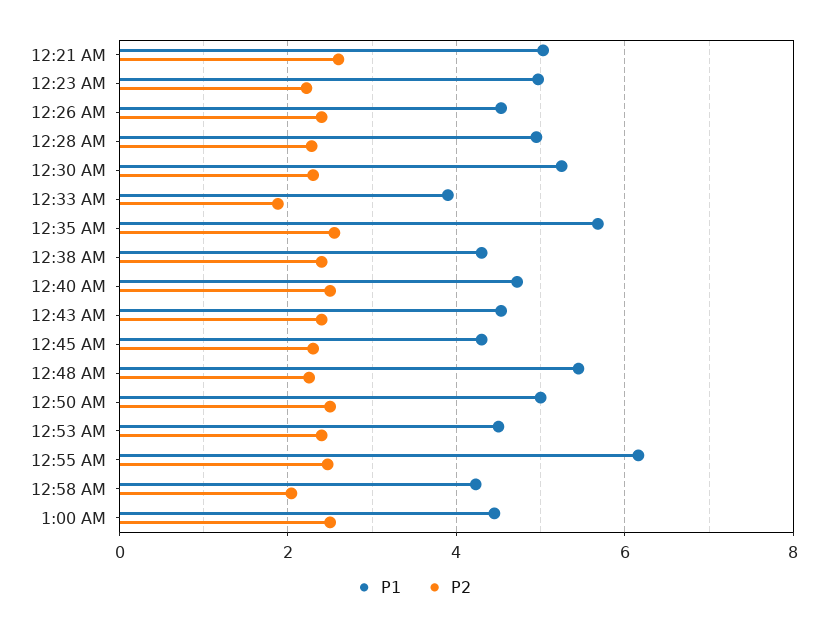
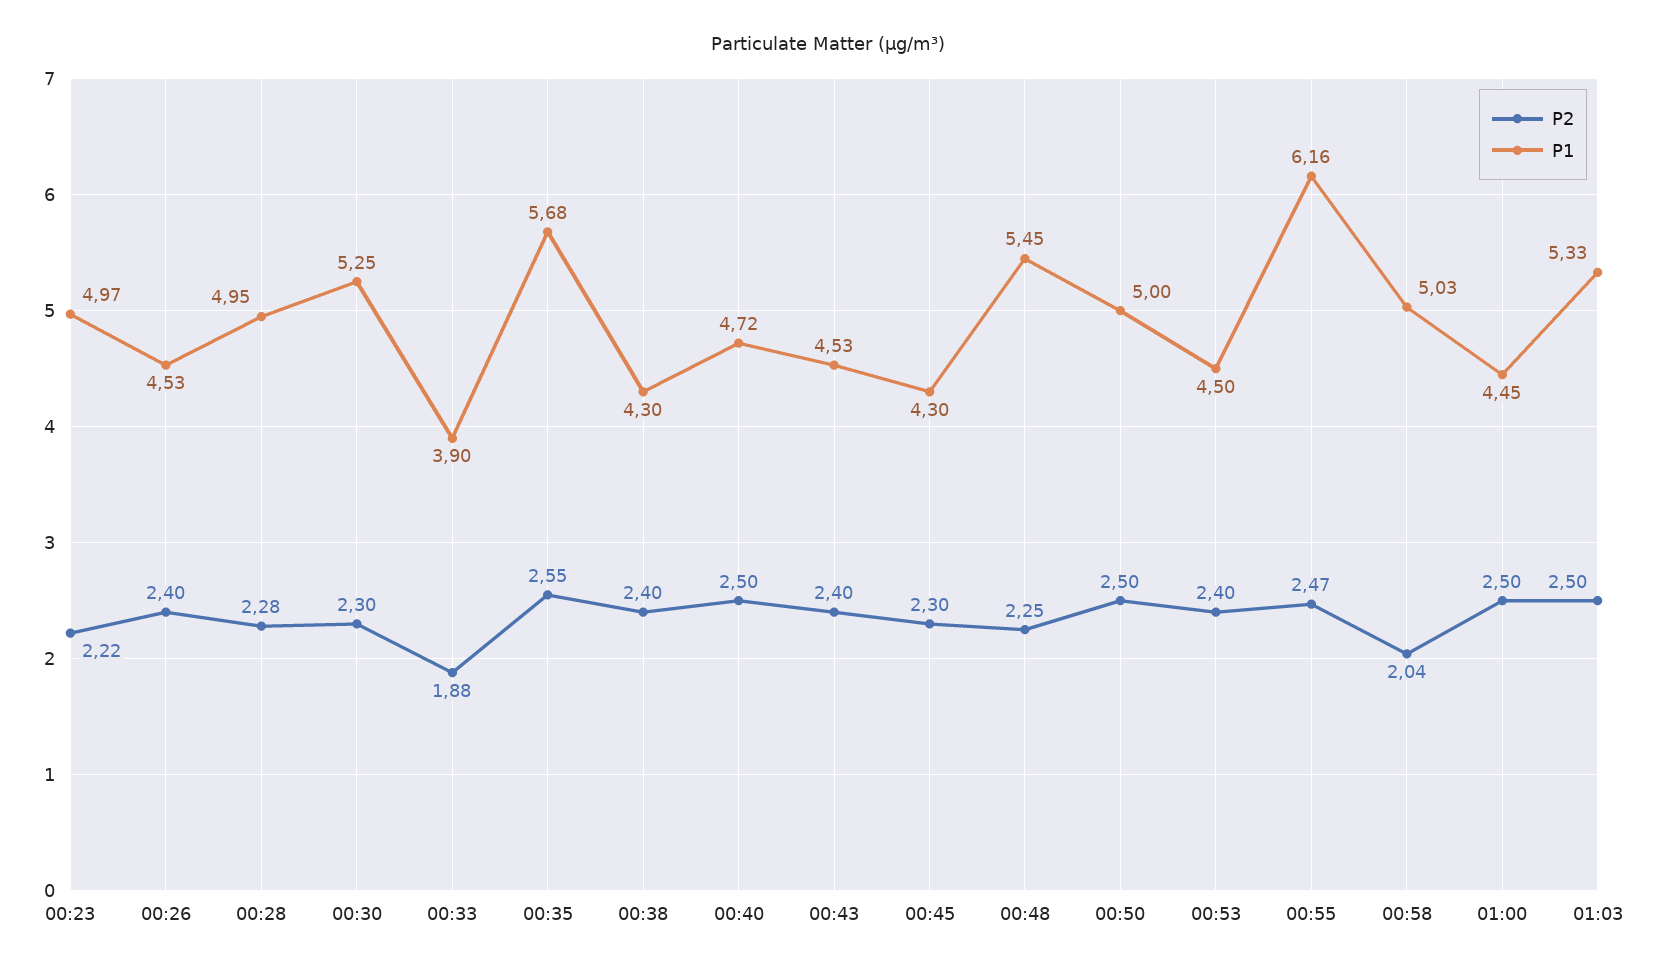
P1, 12:21 AM: 5 -> none
P2, 12:21 AM: 2.6 -> none
P1, 12:58 AM: 4.2 -> 5.03
P2, 01:03: none -> 2.5
P1, 01:03: none -> 5.33

